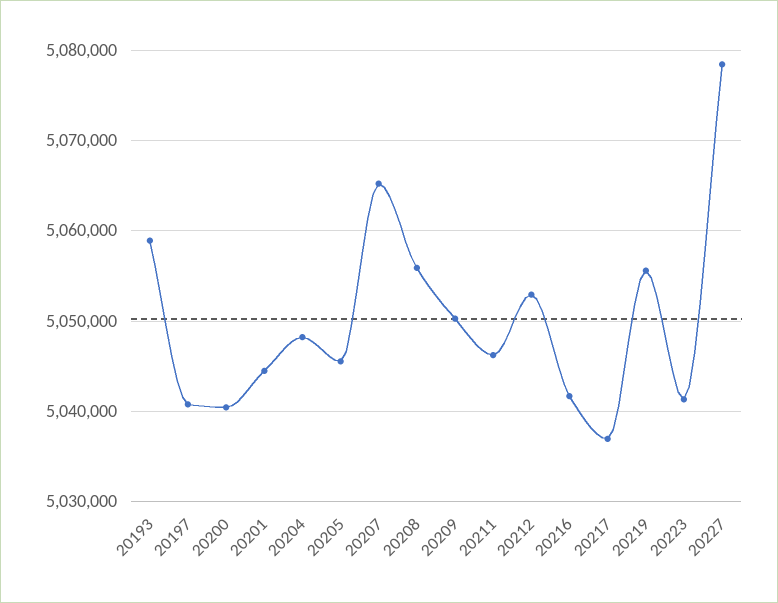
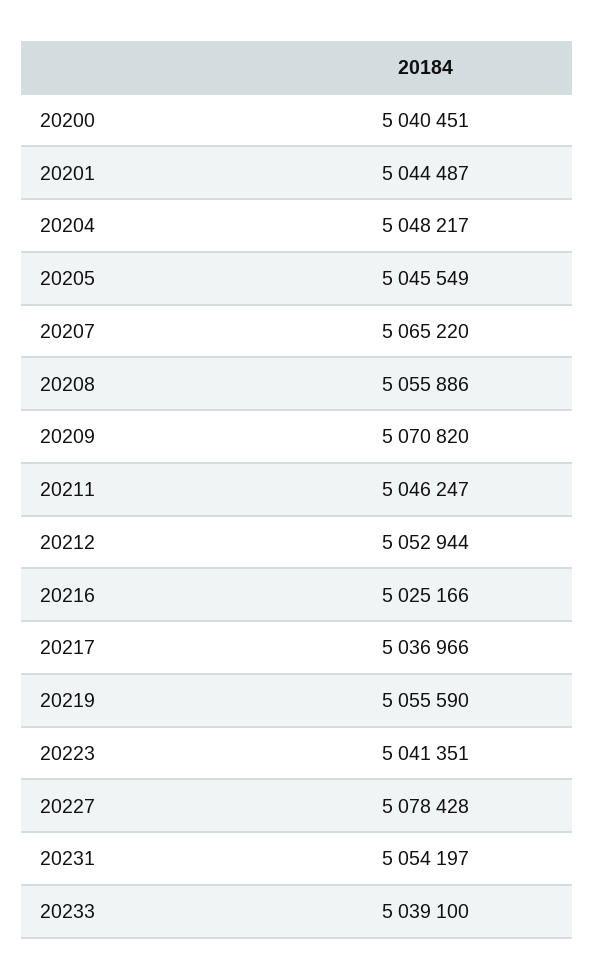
20193: 5059000 -> none
20197: 5041000 -> none
20209: 5050000 -> 5070820
20216: 5042000 -> 5025166
20231: none -> 5054197
20233: none -> 5039100

